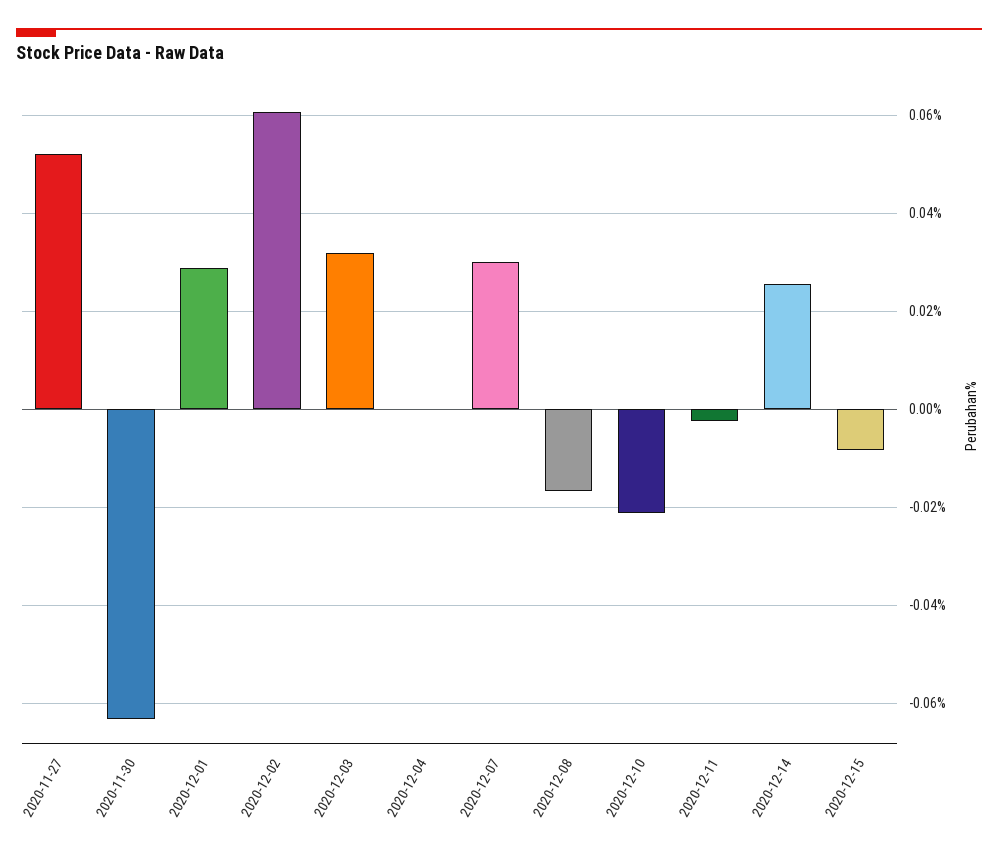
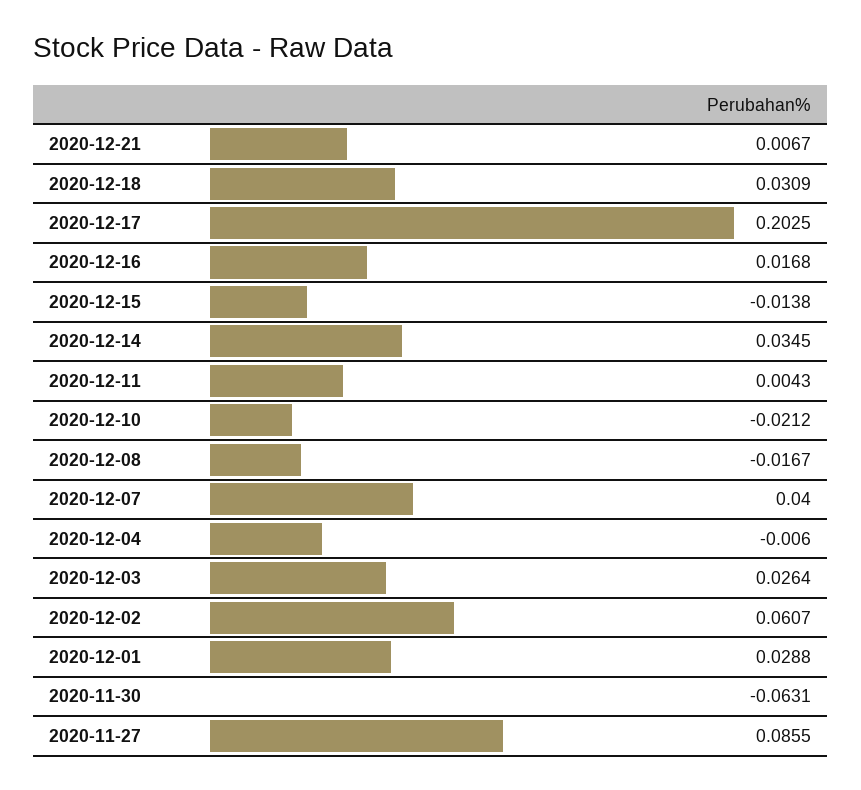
2020-11-27: 0.052 -> 0.0855
2020-12-03: 0.032 -> 0.0264
2020-12-04: 0 -> -0.006
2020-12-07: 0.03 -> 0.04
2020-12-11: -0.002 -> 0.0043
2020-12-14: 0.026 -> 0.0345
2020-12-15: -0.008 -> -0.0138
2020-12-21: none -> 0.0067
2020-12-18: none -> 0.0309
2020-12-17: none -> 0.2025
2020-12-16: none -> 0.0168

